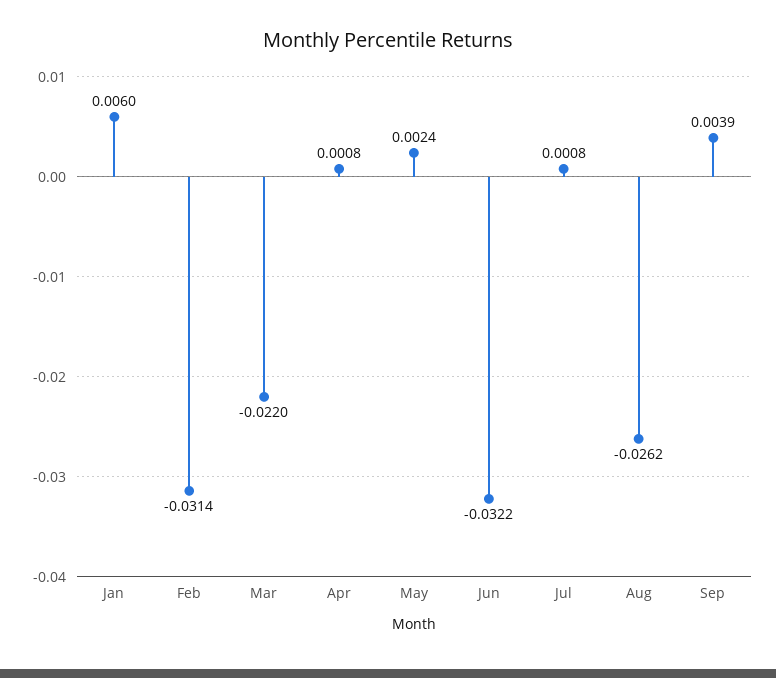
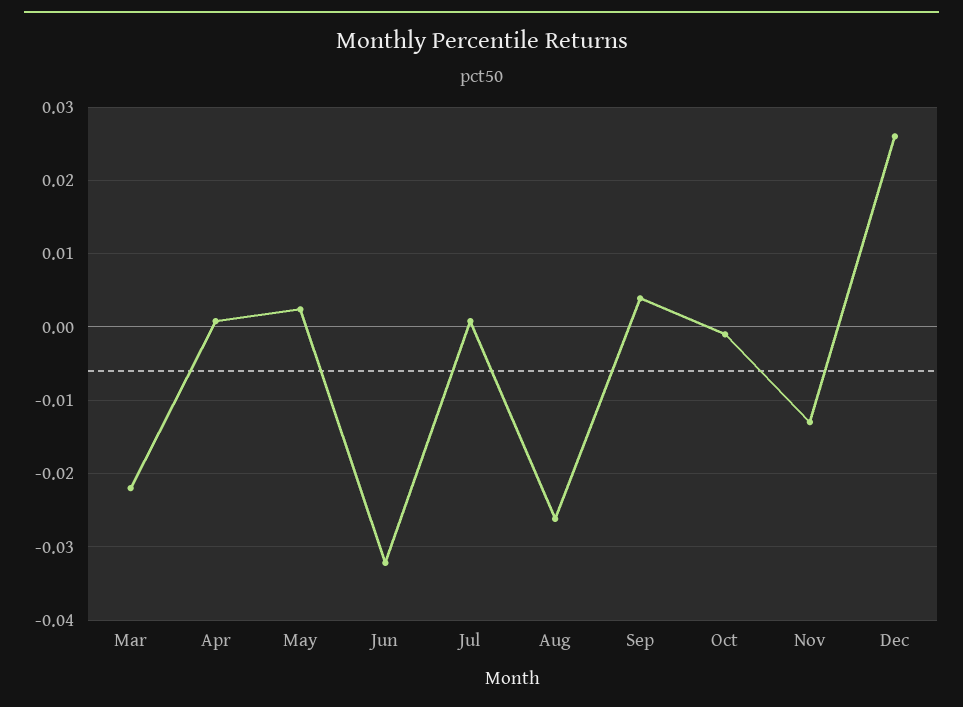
Jan: 0.006 -> none
Feb: -0.0314 -> none
Oct: none -> -0.001
Nov: none -> -0.013
Dec: none -> 0.026

